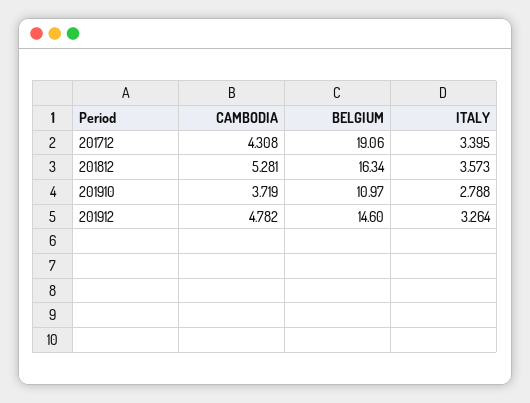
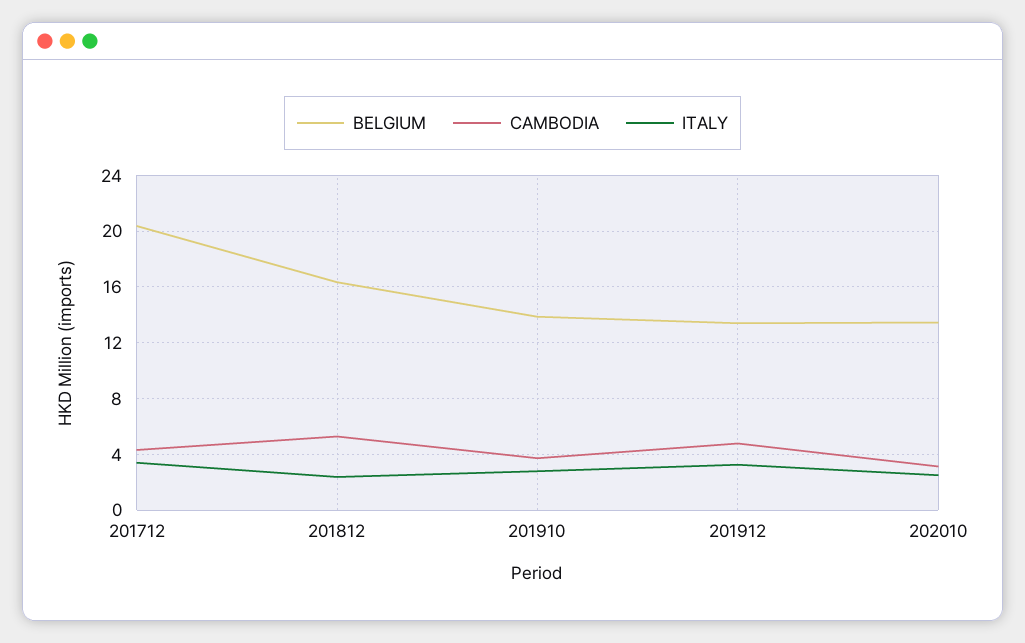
BELGIUM, 201712: 19.06 -> 20.5
ITALY, 201812: 3.573 -> 2.5
BELGIUM, 201910: 10.97 -> 14
BELGIUM, 201912: 14.6 -> 13.5
BELGIUM, 202010: none -> 13.5
CAMBODIA, 202010: none -> 3
ITALY, 202010: none -> 2.5

